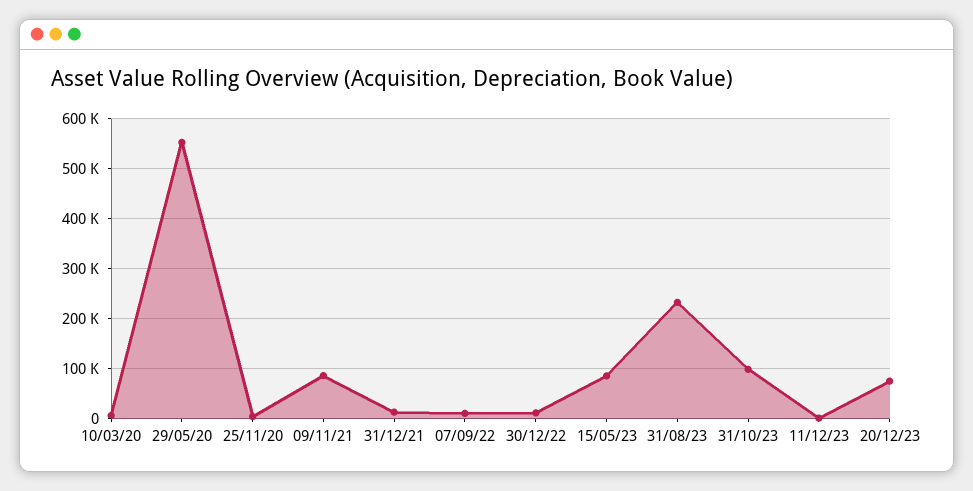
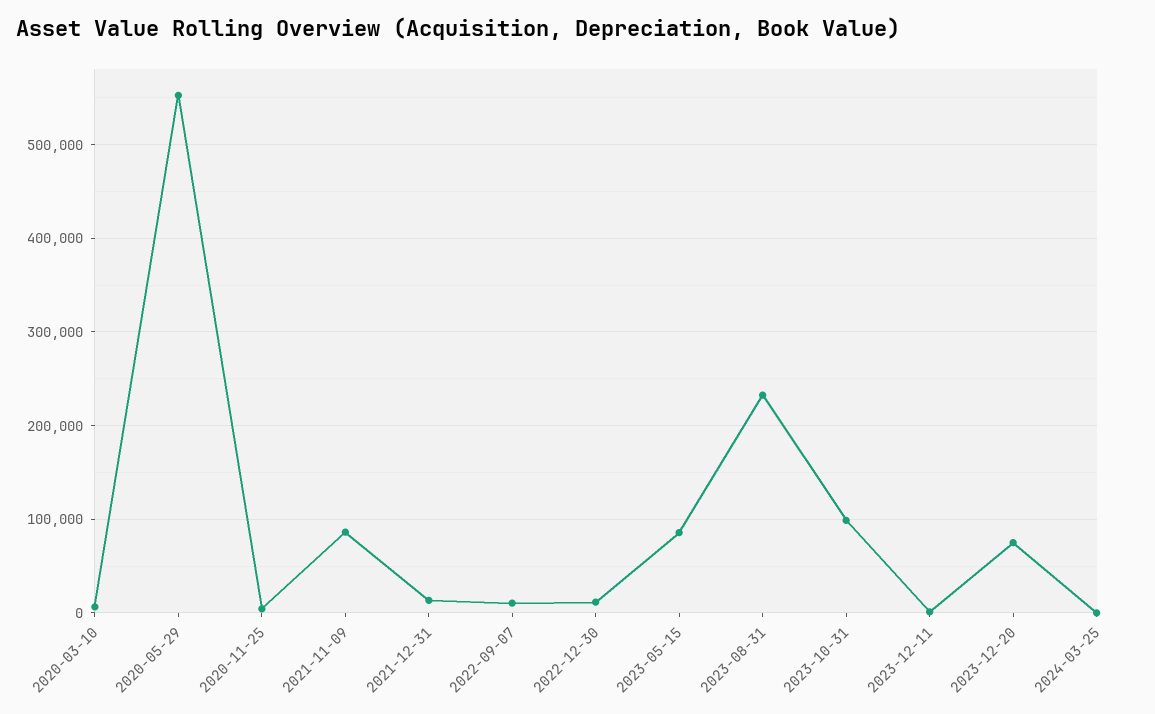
2024-03-25: none -> 0

